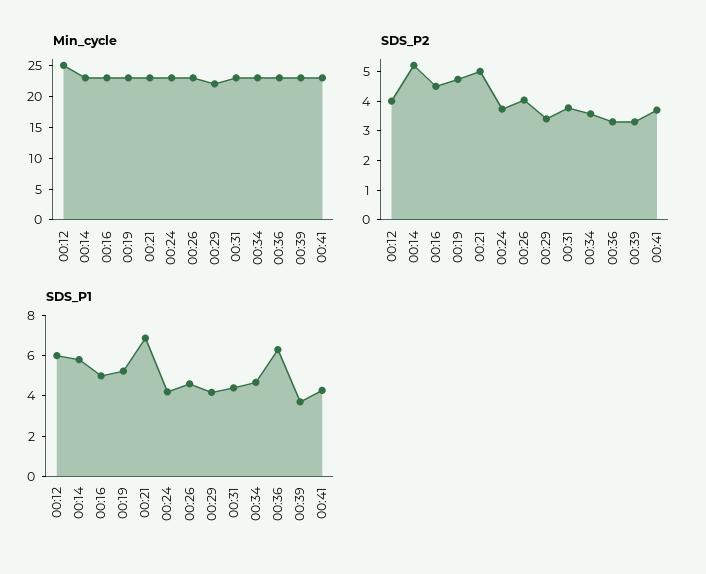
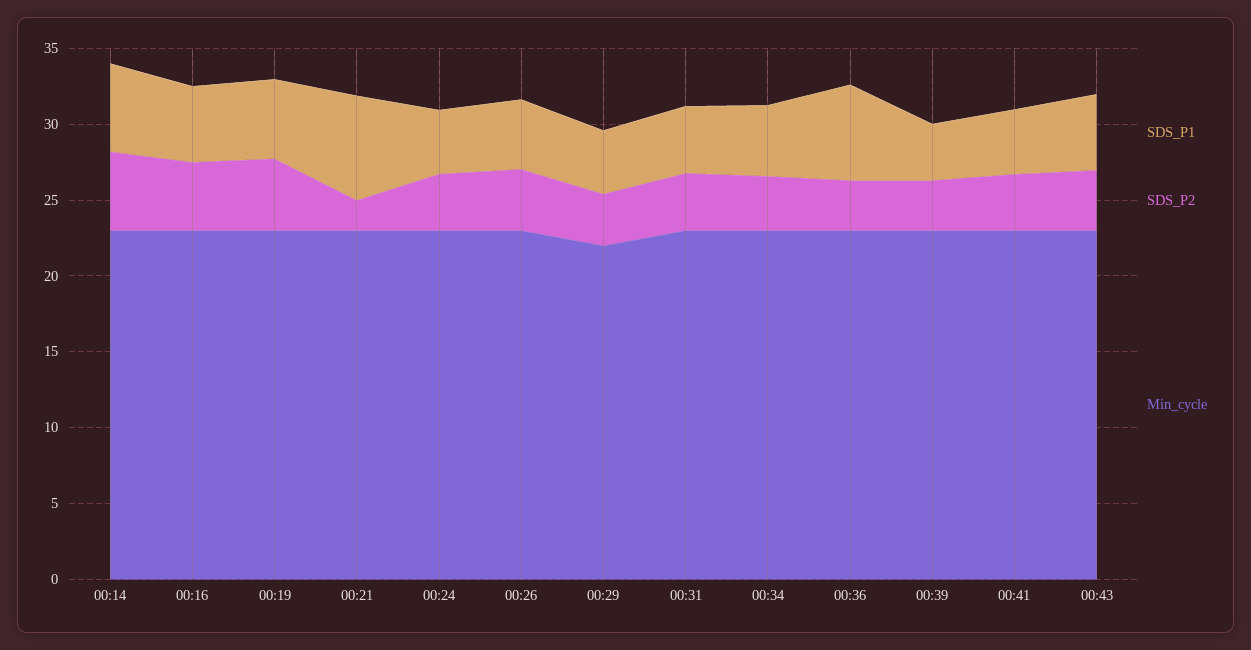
Min_cycle, 00:12: 25 -> none
SDS_P2, 00:12: 4 -> none
SDS_P2, 00:21: 5 -> 2
SDS_P1, 00:12: 6 -> none
SDS_P1, 00:43: none -> 5
SDS_P2, 00:43: none -> 4
Min_cycle, 00:43: none -> 23

